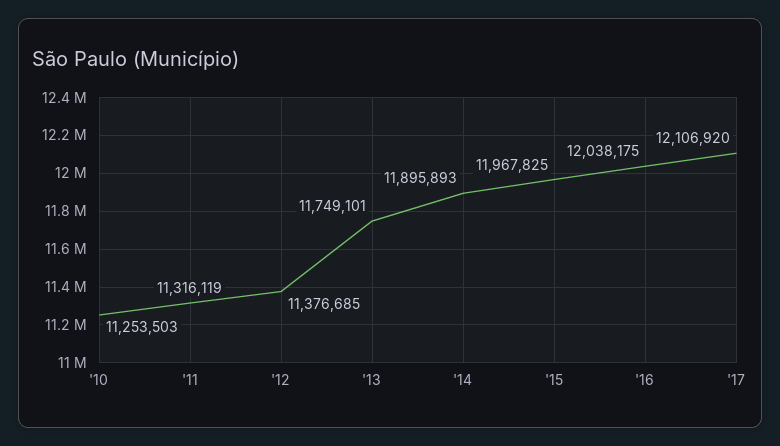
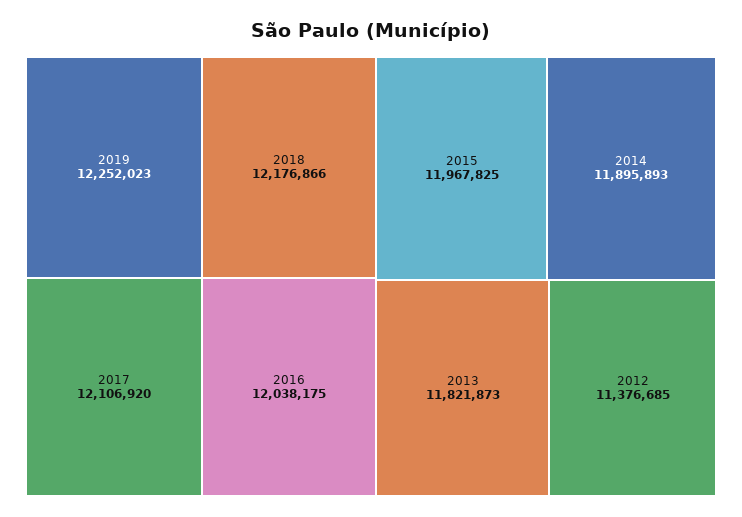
'10: 11253503 -> none
'11: 11316119 -> none
'13: 11749101 -> 11821873
2019: none -> 12252023
2018: none -> 12176866

